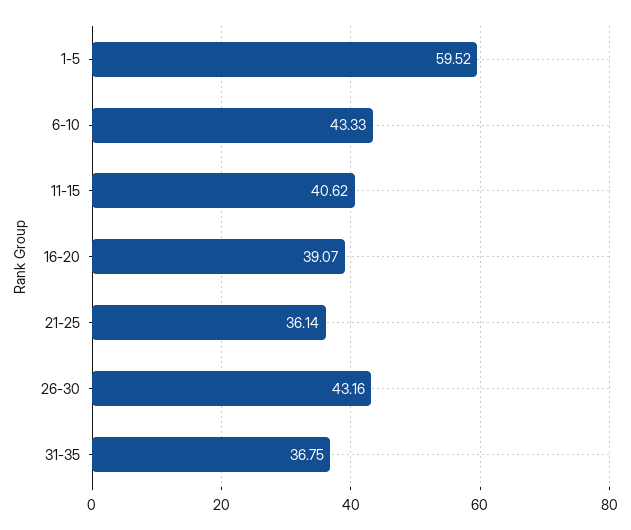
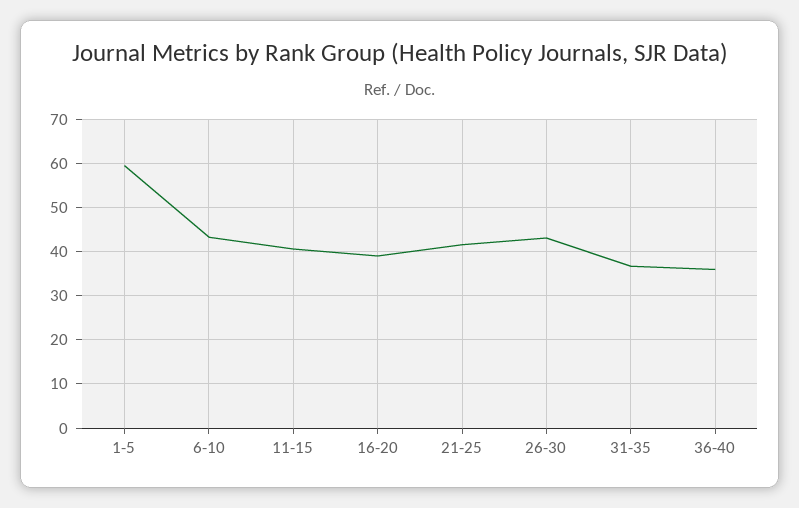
21-25: 36.14 -> 42
36-40: none -> 36

